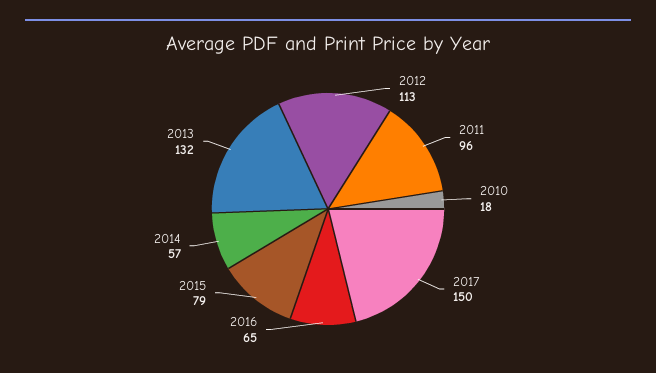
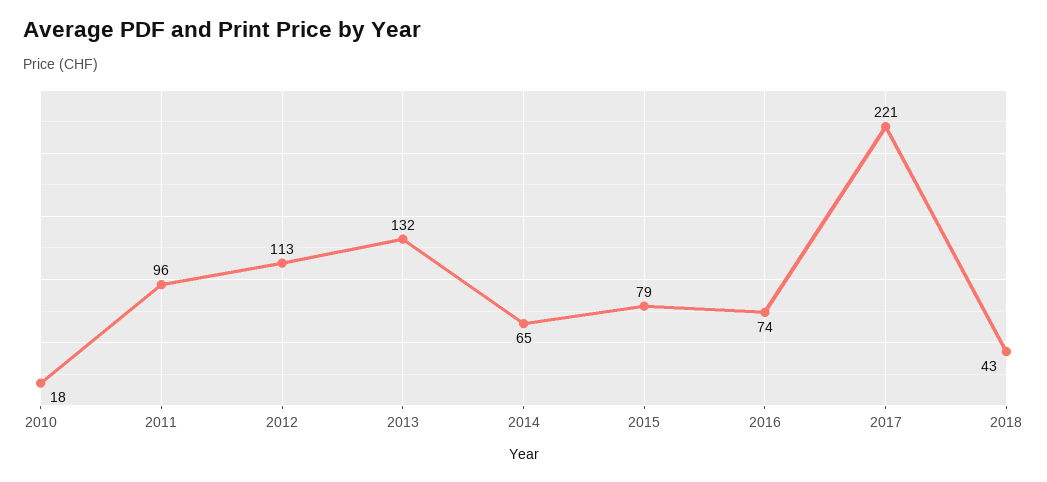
2017: 150 -> 221
2016: 65 -> 74
2014: 57 -> 65
2018: none -> 43

